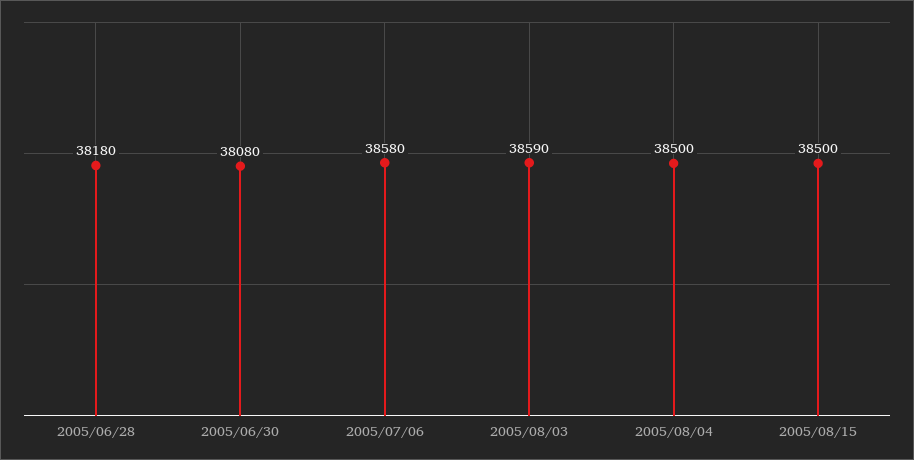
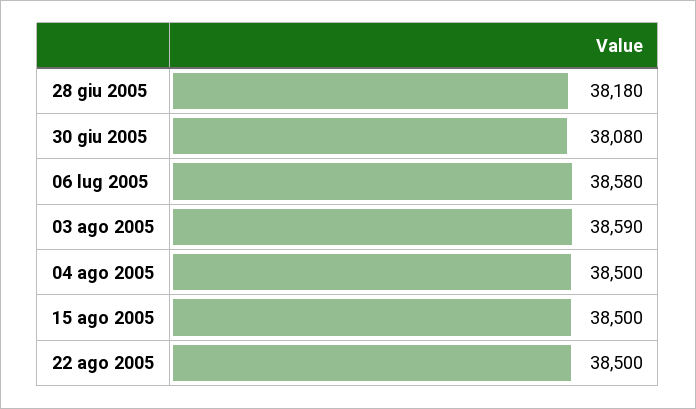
22 ago 2005: none -> 38500

